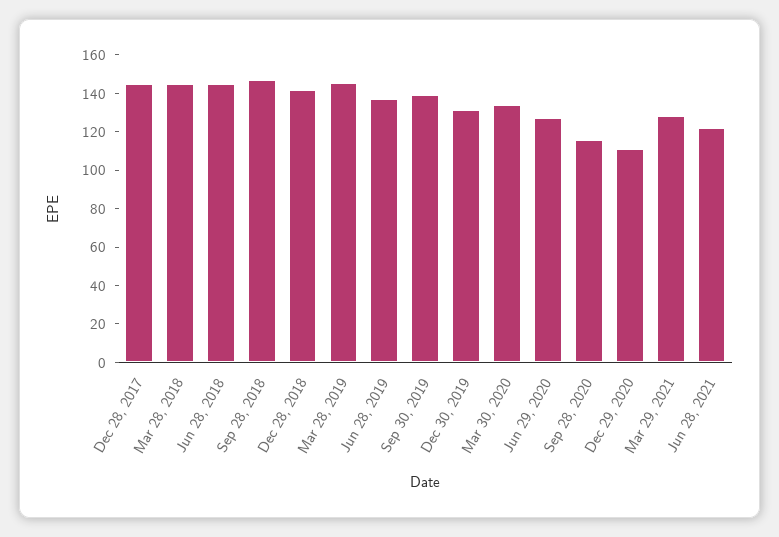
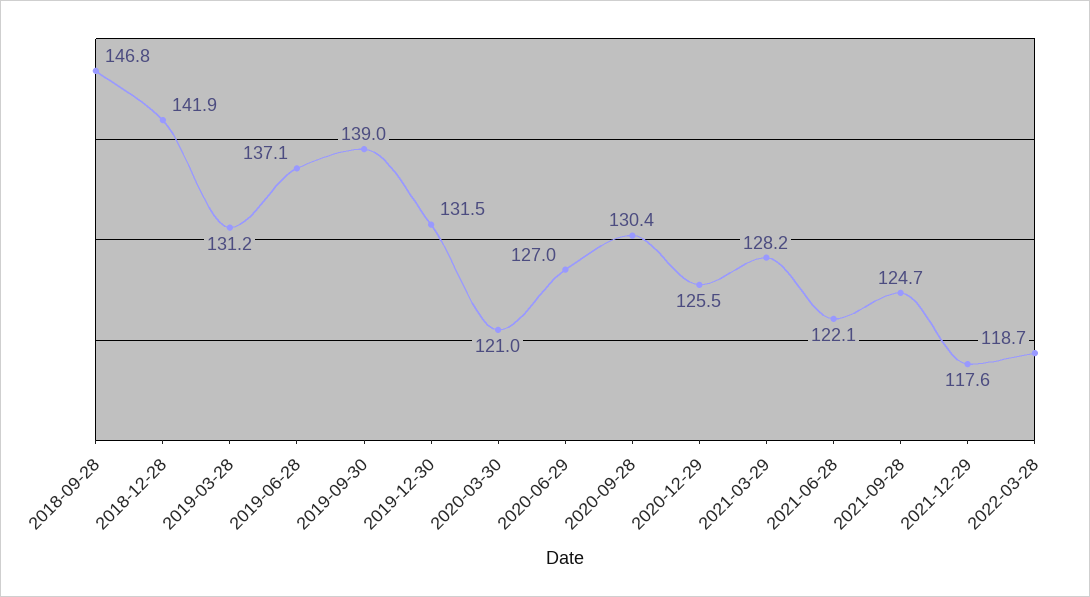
Dec 28, 2017: 145 -> none
Mar 28, 2018: 145 -> none
Jun 28, 2018: 145 -> none
Mar 28, 2019: 145 -> 131.2
Mar 30, 2020: 135 -> 121
Sep 28, 2020: 115 -> 130.4
Dec 29, 2020: 110 -> 125.5
2021-09-28: none -> 124.7
2021-12-29: none -> 117.6
2022-03-28: none -> 118.7

